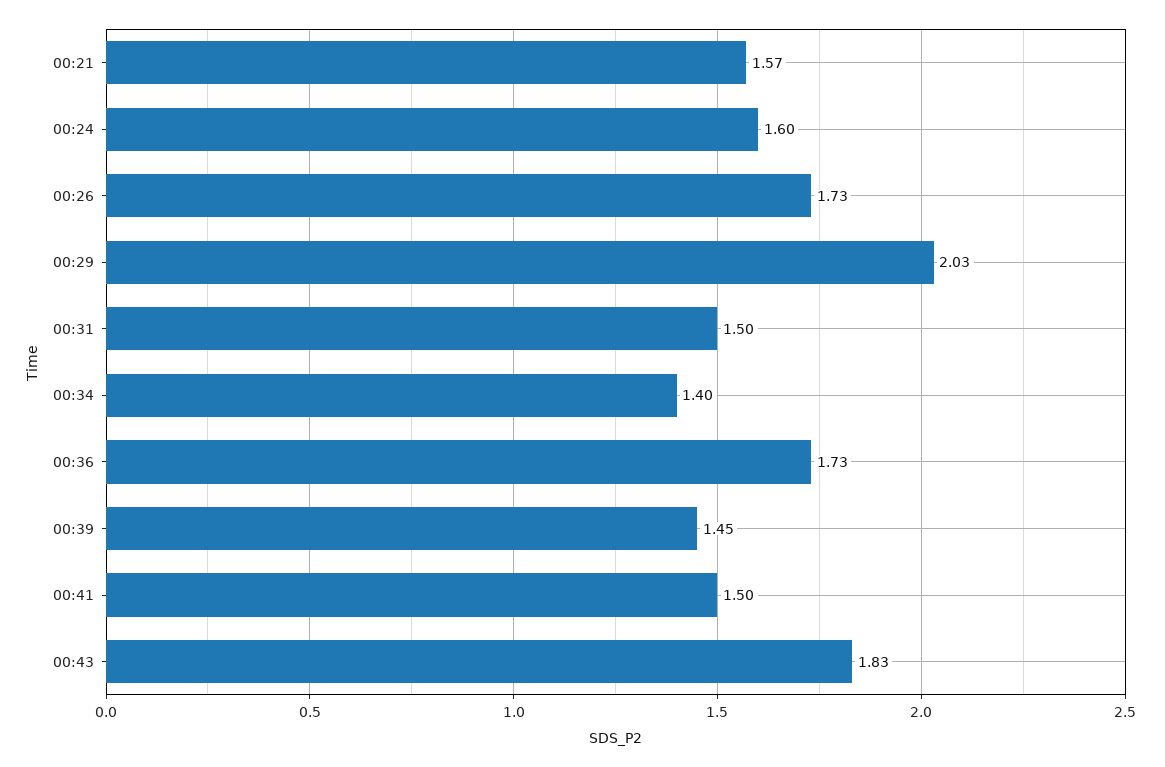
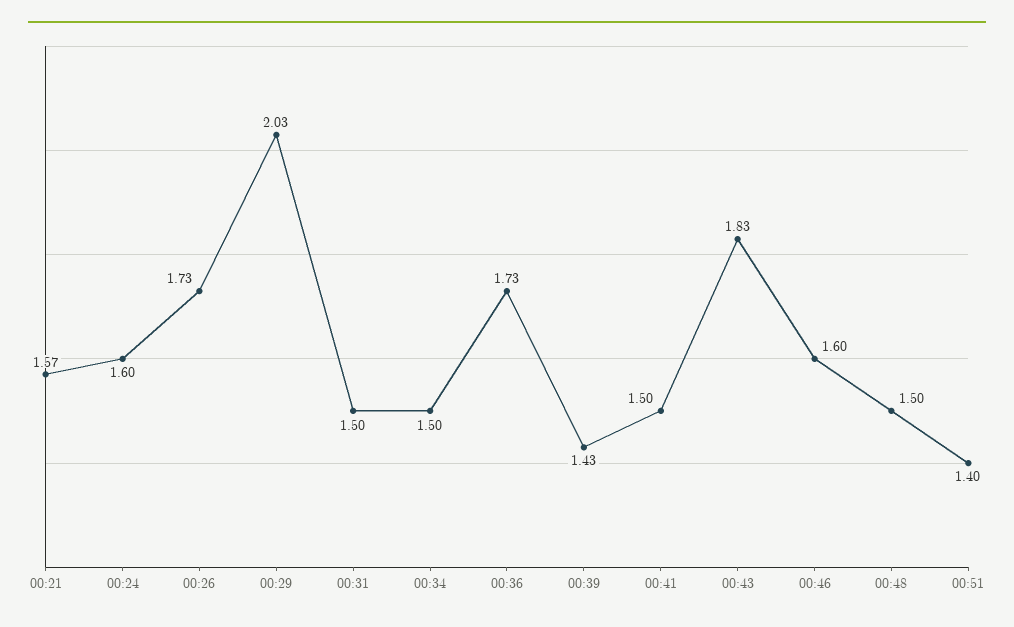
00:34: 1.4 -> 1.5
00:39: 1.45 -> 1.43
00:46: none -> 1.6
00:48: none -> 1.5
00:51: none -> 1.4

